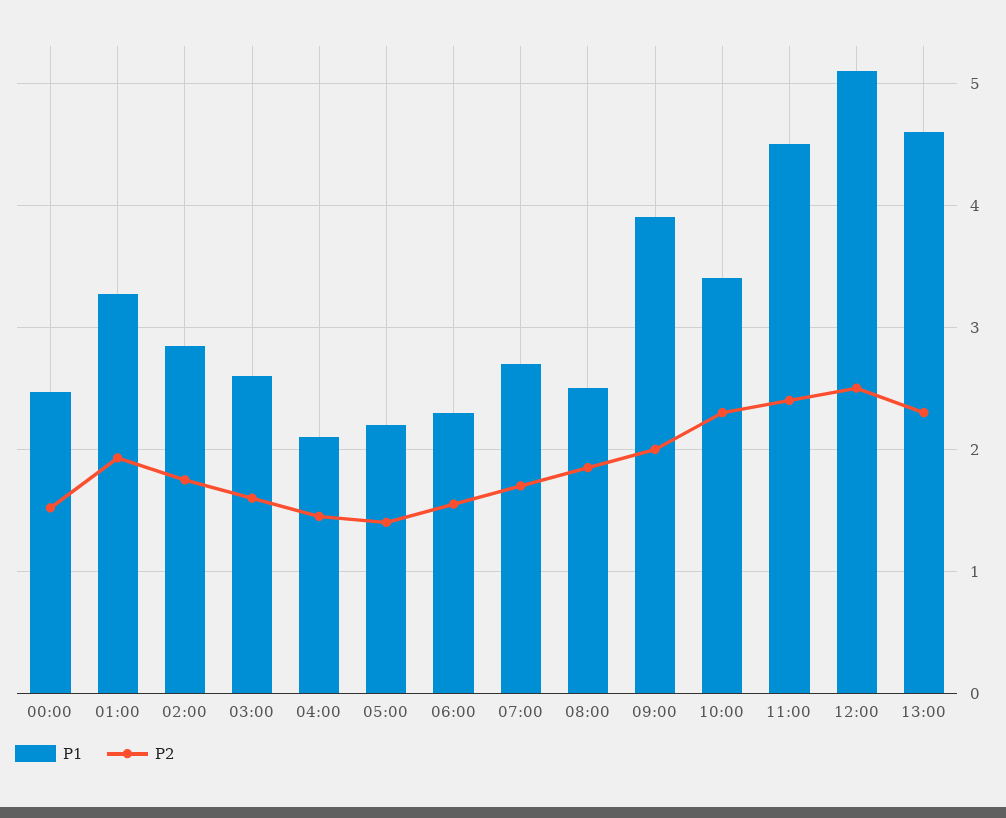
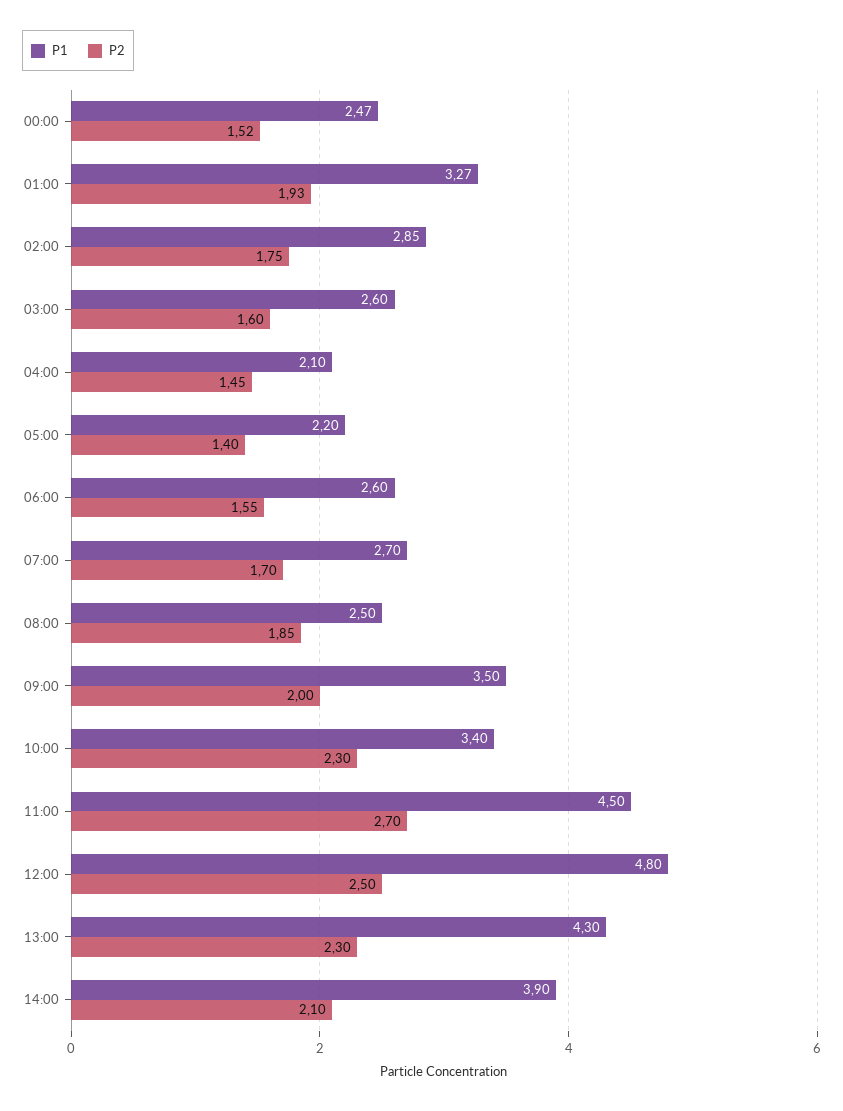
P1, 06:00: 2.3 -> 2.6
P1, 09:00: 3.9 -> 3.5
P2, 11:00: 2.4 -> 2.7
P1, 12:00: 5.1 -> 4.8
P1, 13:00: 4.6 -> 4.3
P1, 14:00: none -> 3.9
P2, 14:00: none -> 2.1

